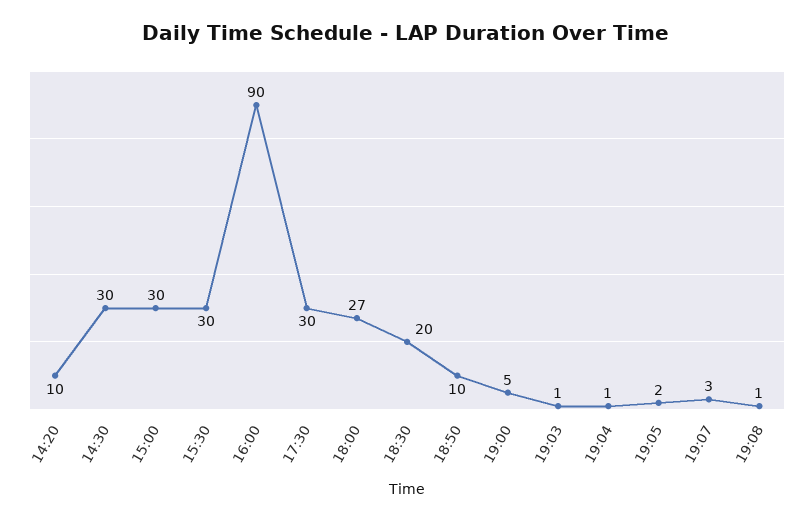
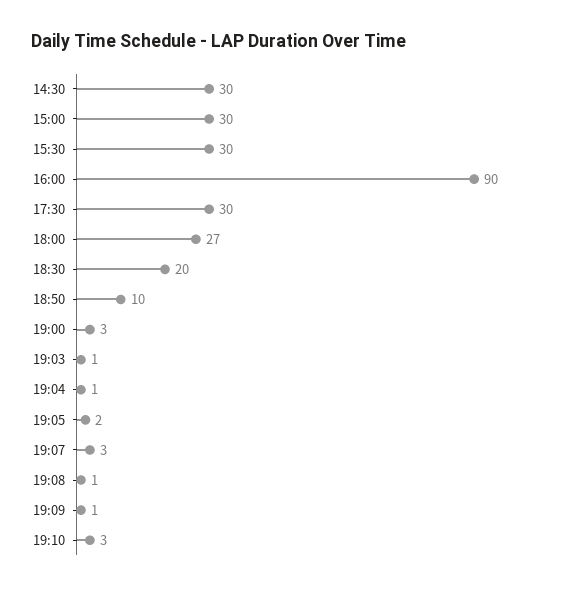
14:20: 10 -> none
19:00: 5 -> 3
19:09: none -> 1
19:10: none -> 3

